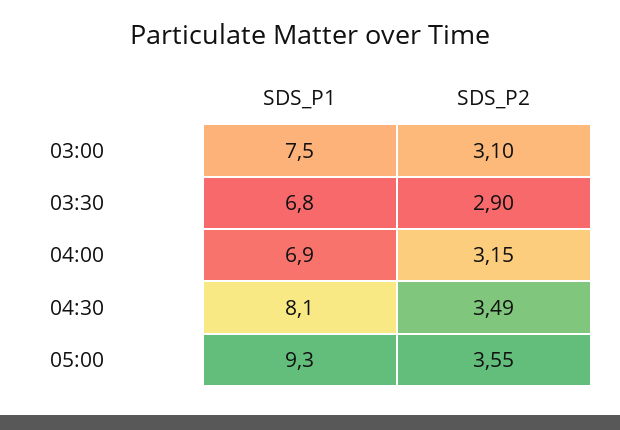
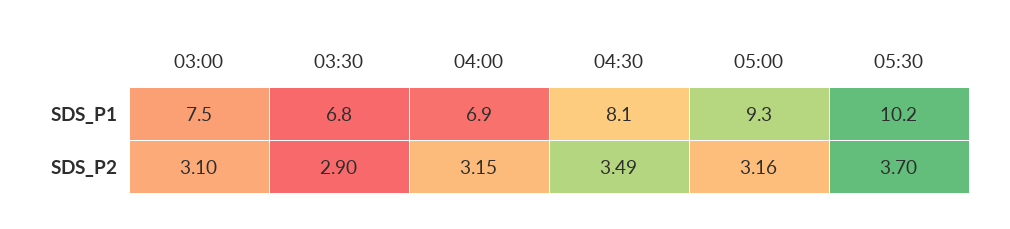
SDS_P2, 05:00: 3.55 -> 3.16
SDS_P1, 05:30: none -> 10.2
SDS_P2, 05:30: none -> 3.7

